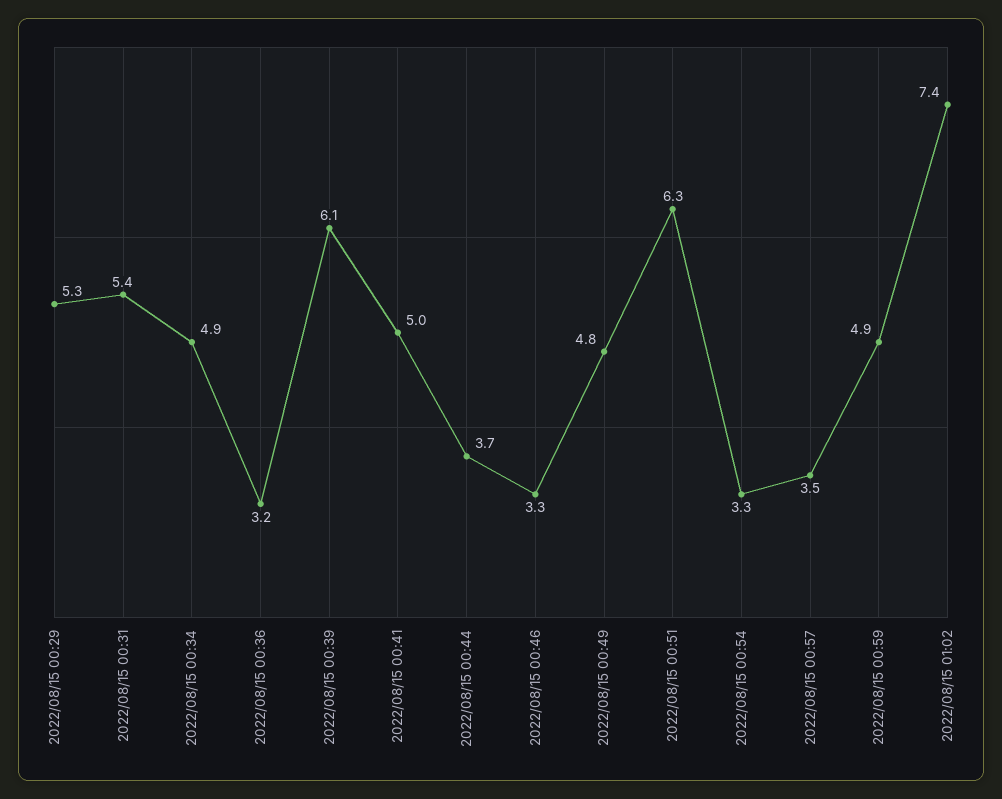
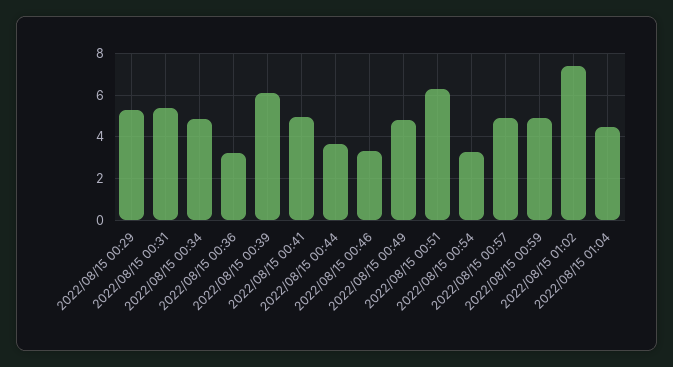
2022/08/15 00:57: 3.5 -> 5
2022/08/15 01:04: none -> 4.5

